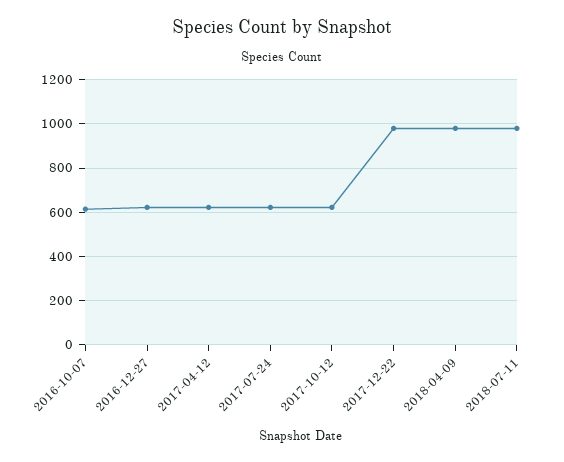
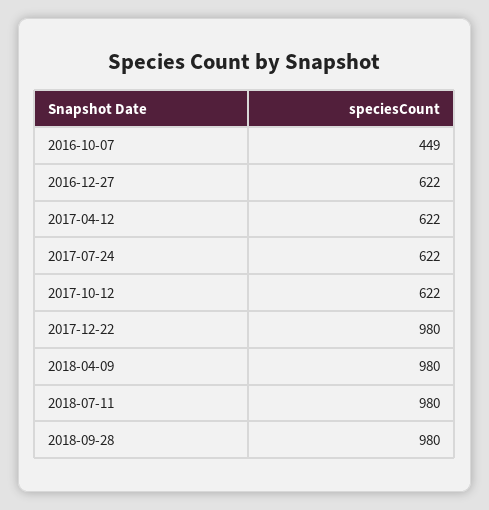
2016-10-07: 600 -> 449
2018-09-28: none -> 980

